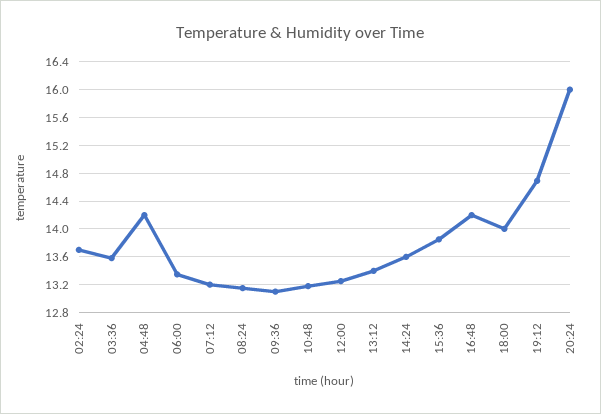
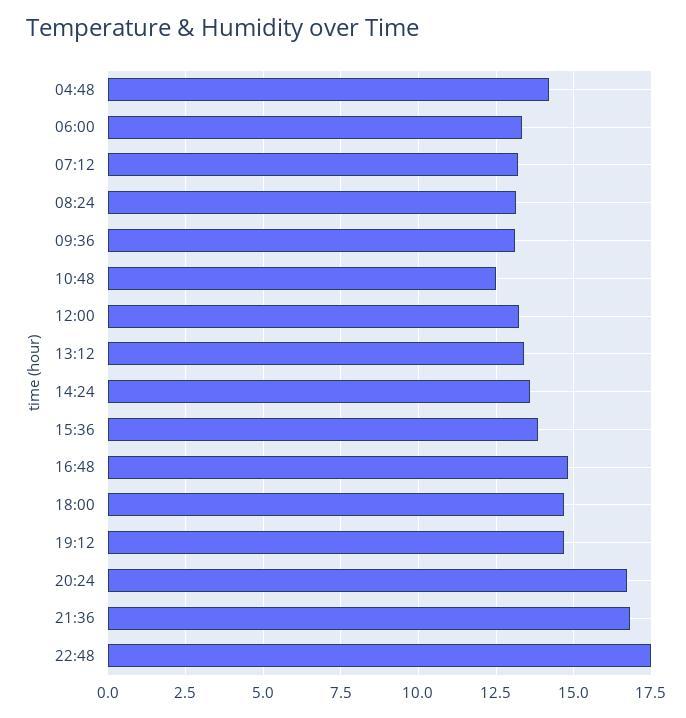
02:24: 13.7 -> none
03:36: 13.6 -> none
10:48: 13.2 -> 12.5
16:48: 14.2 -> 14.75
18:00: 14 -> 14.75
20:24: 16 -> 16.75
21:36: none -> 16.75
22:48: none -> 17.5

